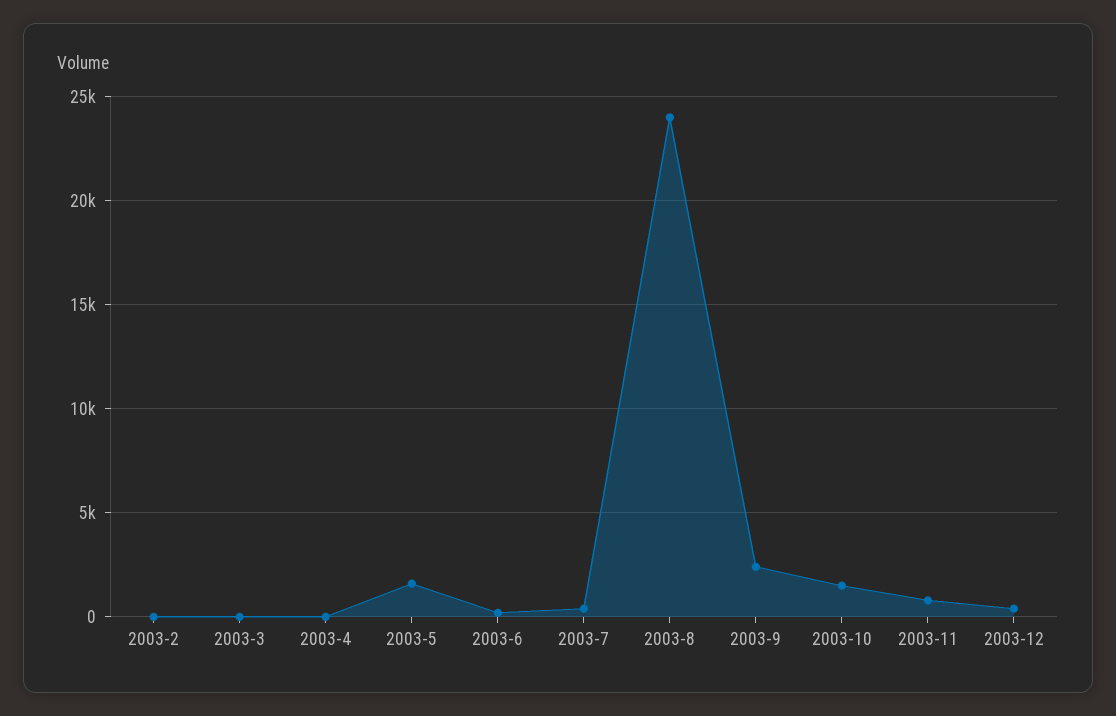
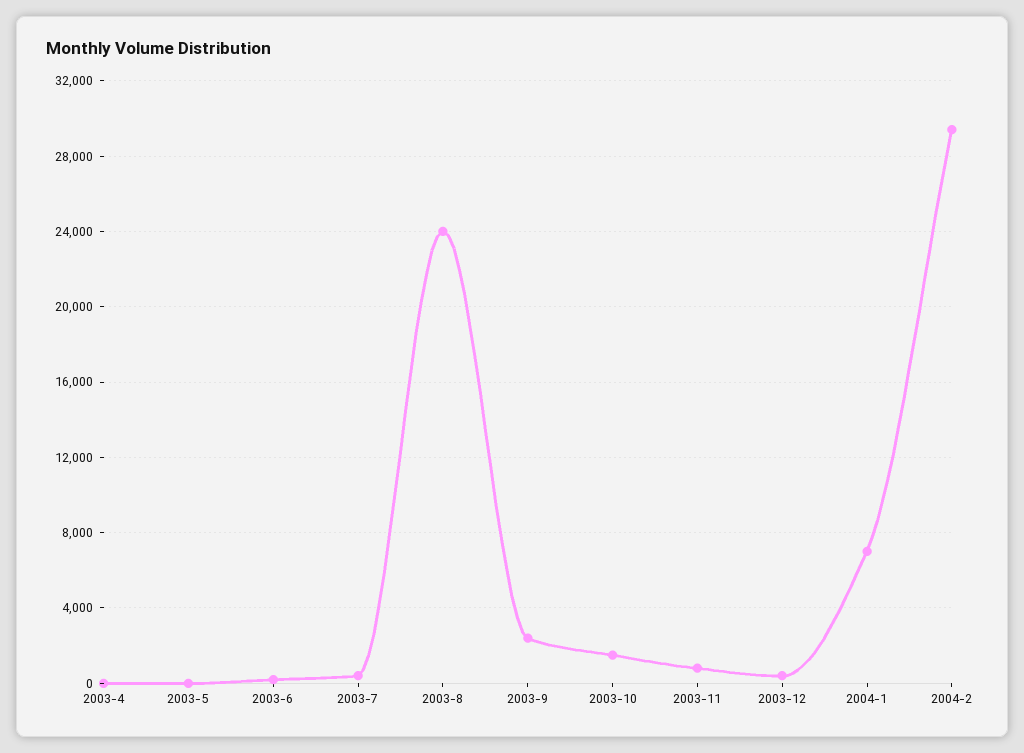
2003-2: 0 -> none
2003-3: 0 -> none
2003-5: 1500 -> 0
2004-1: none -> 7000
2004-2: none -> 29500

